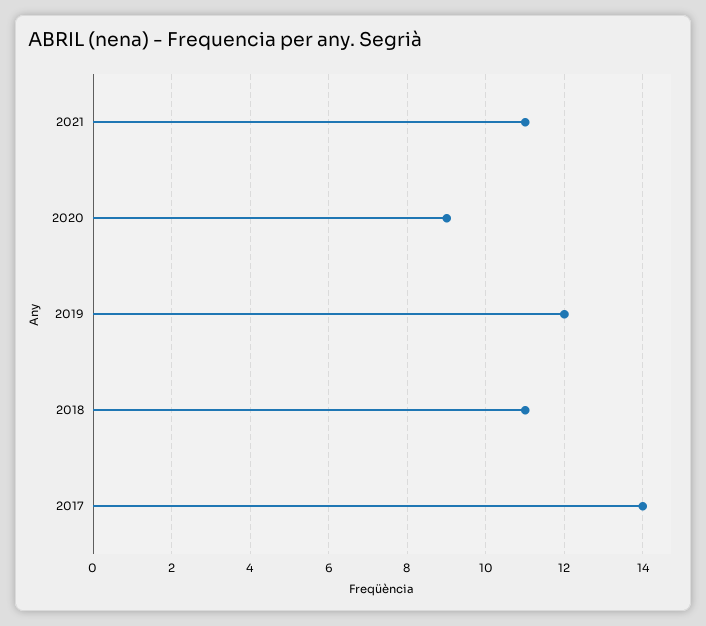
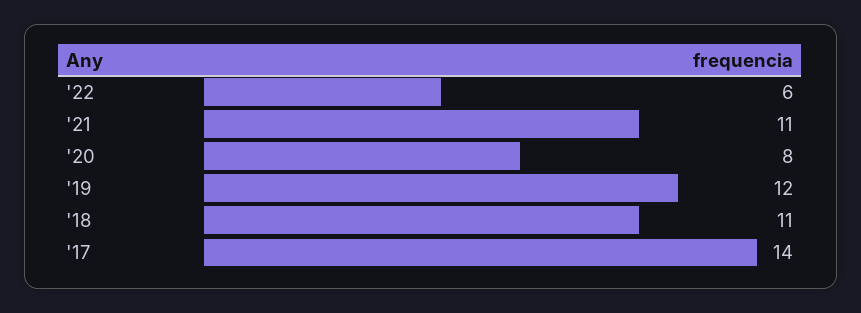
2020: 9 -> 8
'22: none -> 6

